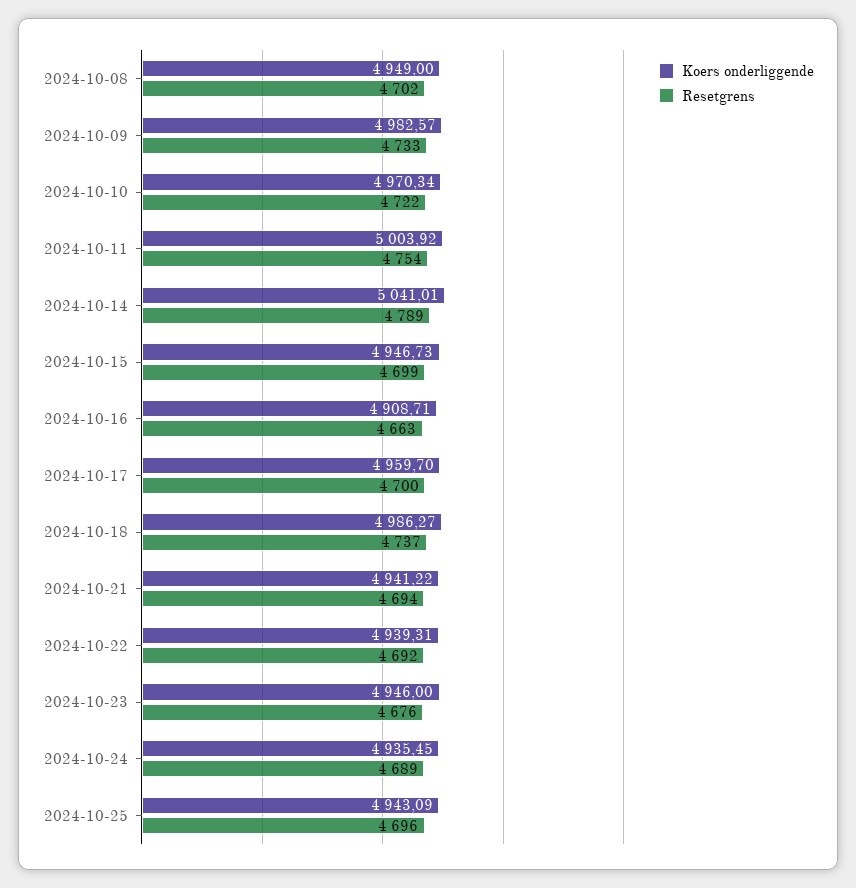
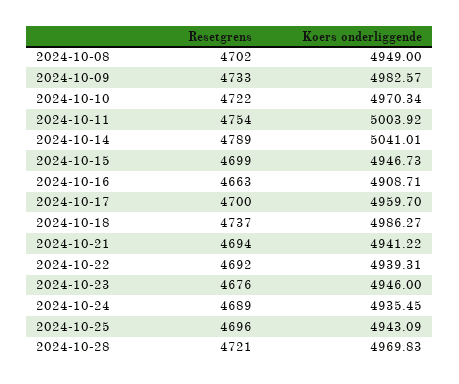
Resetgrens, 2024-10-28: none -> 4721
Koers onderliggende, 2024-10-28: none -> 4969.83

